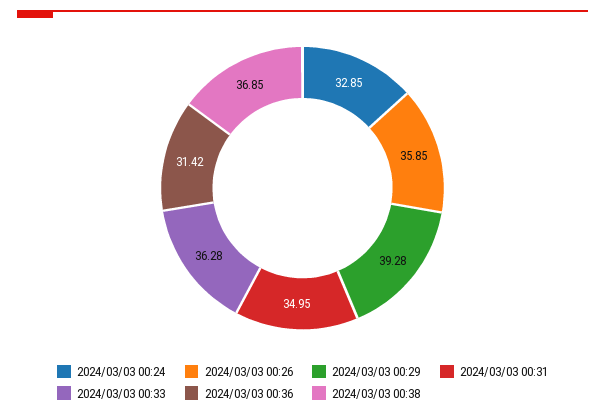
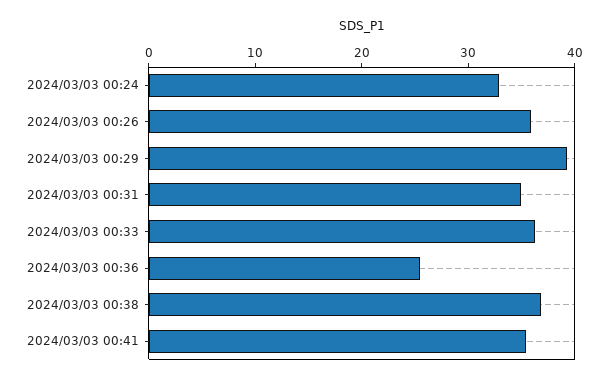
2024/03/03 00:36: 31.42 -> 26
2024/03/03 00:41: none -> 36

